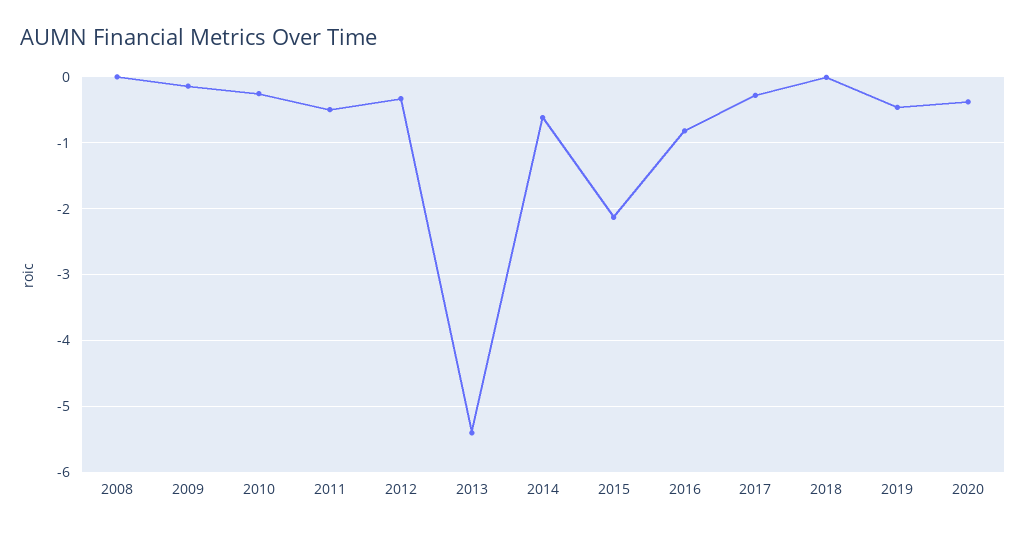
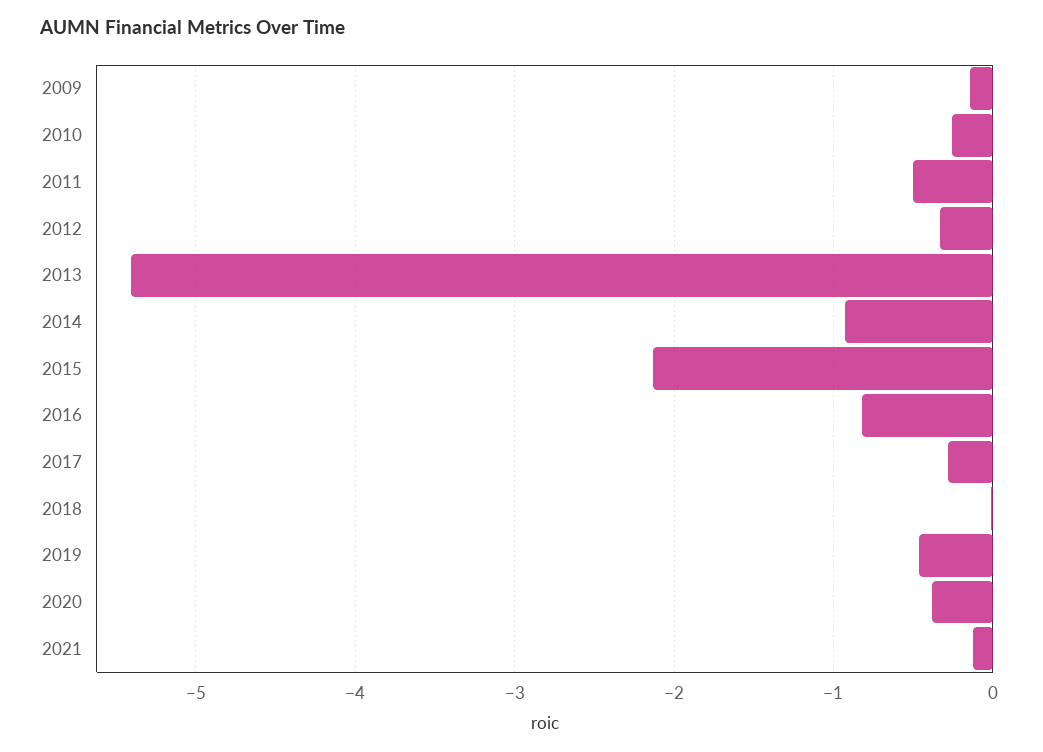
2008: 0 -> none
2014: -0.6 -> -0.9
2021: none -> -0.1

